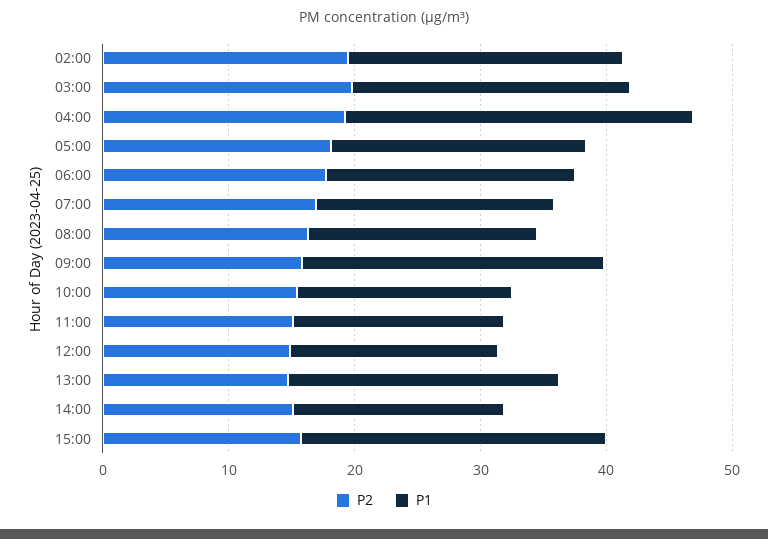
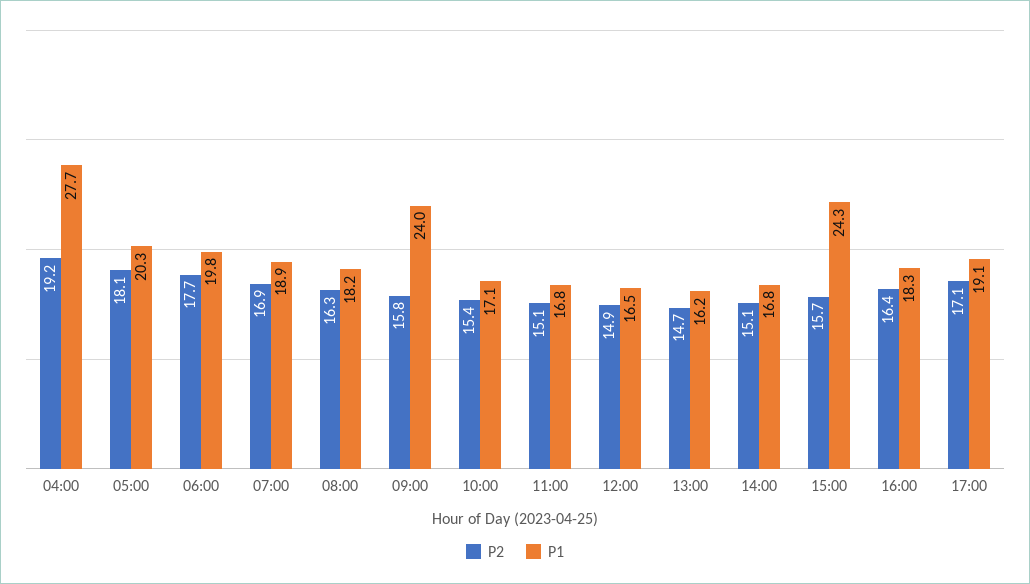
P2, 02:00: 20 -> none
P1, 02:00: 22 -> none
P2, 03:00: 20 -> none
P1, 03:00: 22 -> none
P1, 13:00: 22 -> 16.2
P2, 16:00: none -> 16.4
P1, 16:00: none -> 18.3
P2, 17:00: none -> 17.1
P1, 17:00: none -> 19.1

